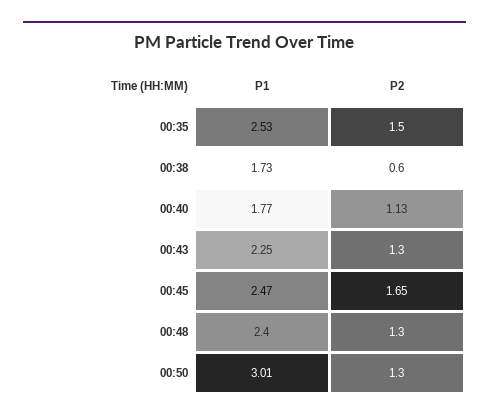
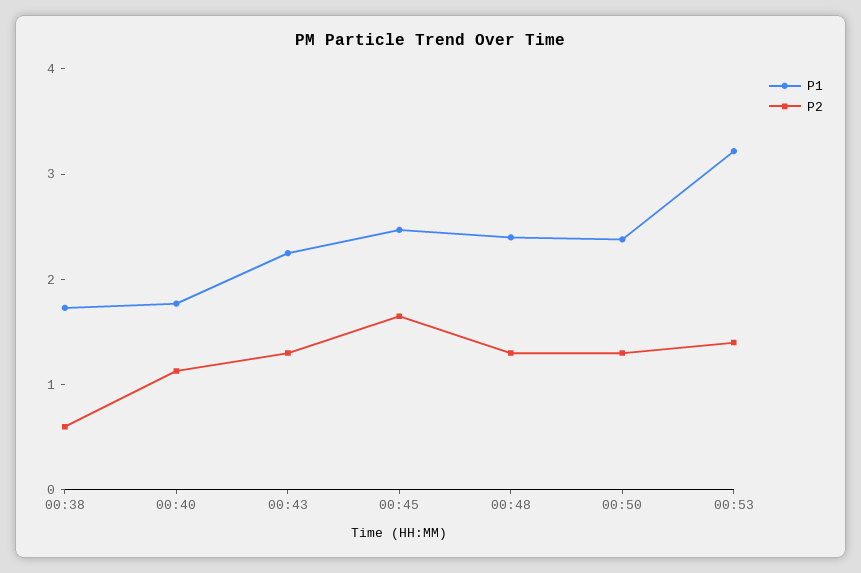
P1, 00:35: 2.53 -> none
P2, 00:35: 1.5 -> none
P1, 00:50: 3.01 -> 2.4
P1, 00:53: none -> 3.2
P2, 00:53: none -> 1.4

